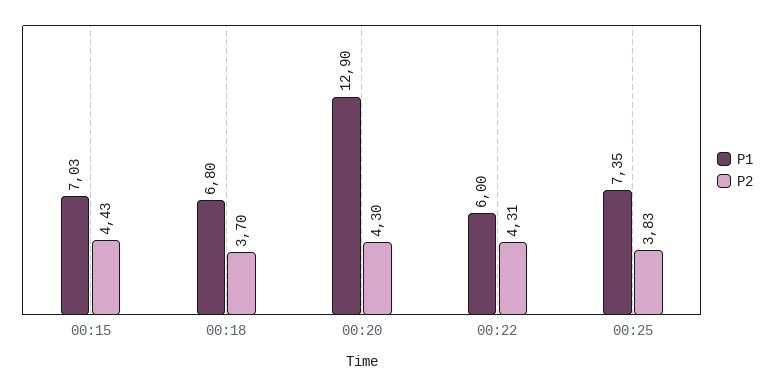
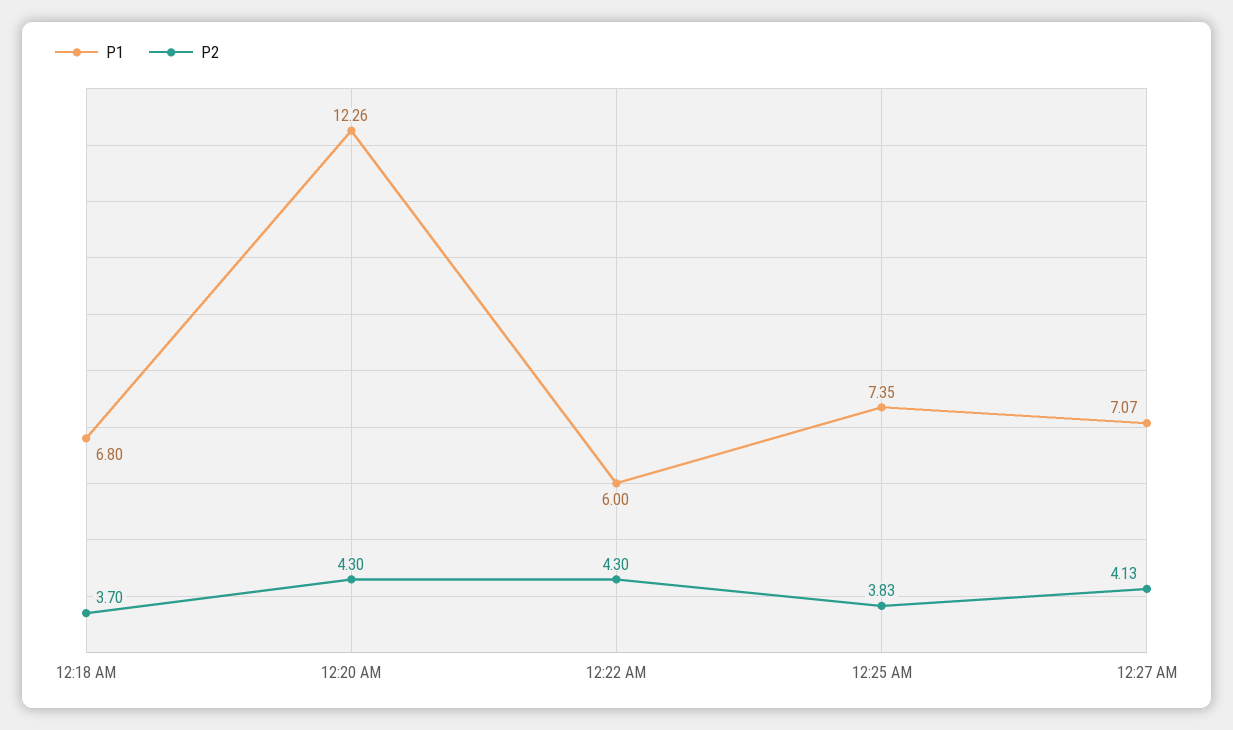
P1, 00:15: 7.03 -> none
P2, 00:15: 4.43 -> none
P1, 00:20: 12.9 -> 12.26
P2, 00:22: 4.31 -> 4.3
P1, 12:27 AM: none -> 7.07
P2, 12:27 AM: none -> 4.13

